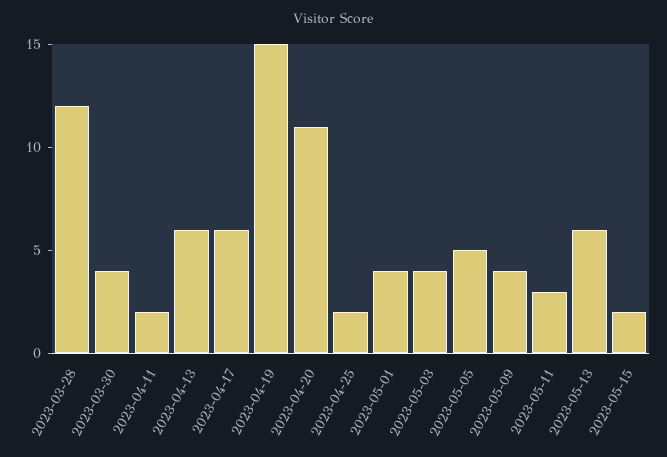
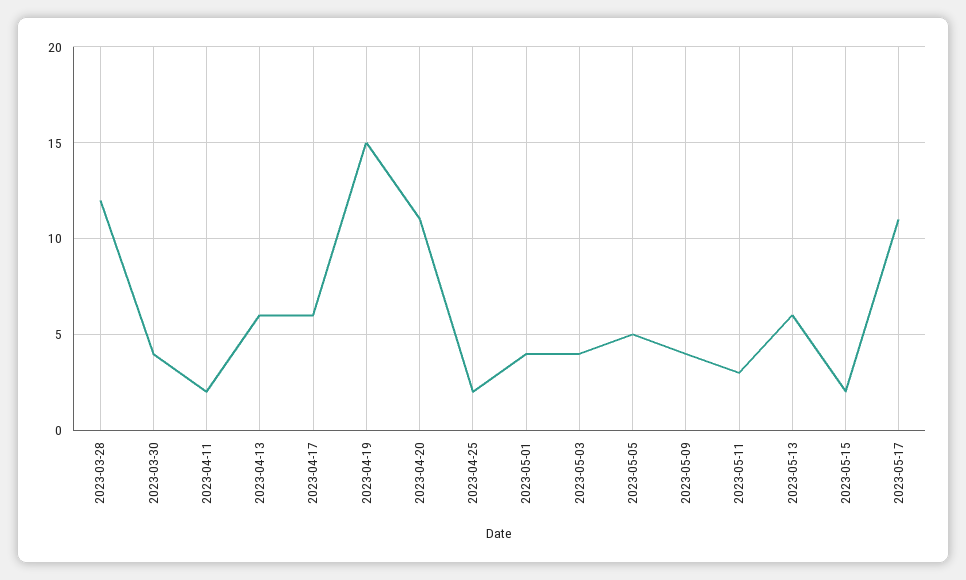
2023-05-17: none -> 11

